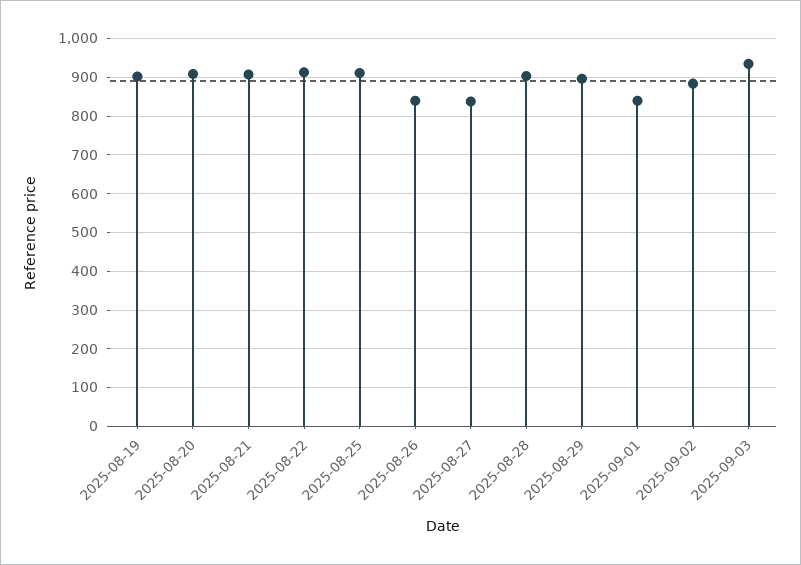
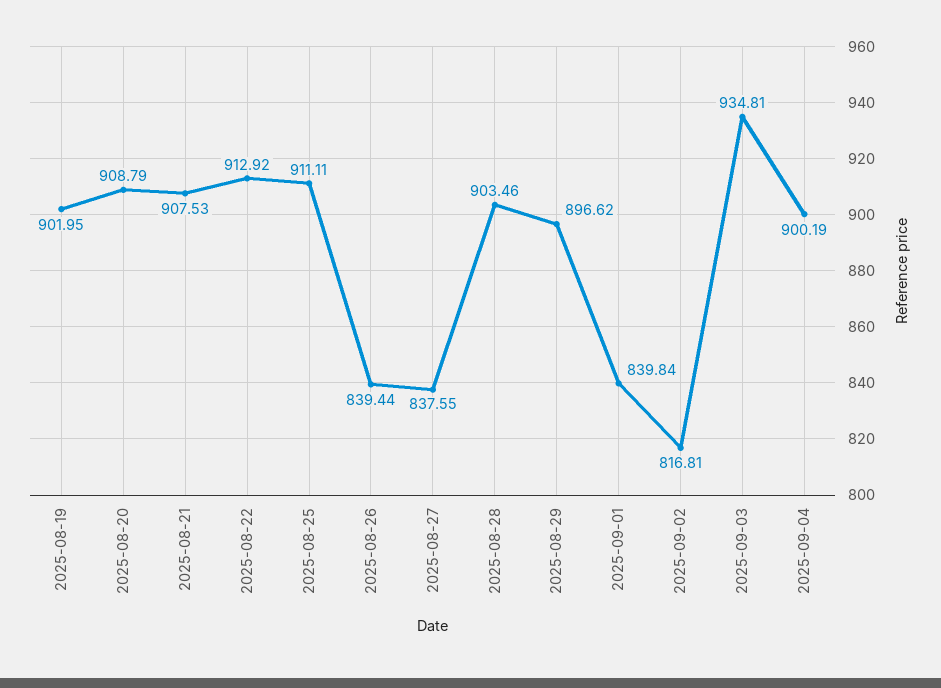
2025-09-02: 880 -> 816.81
2025-09-04: none -> 900.19

